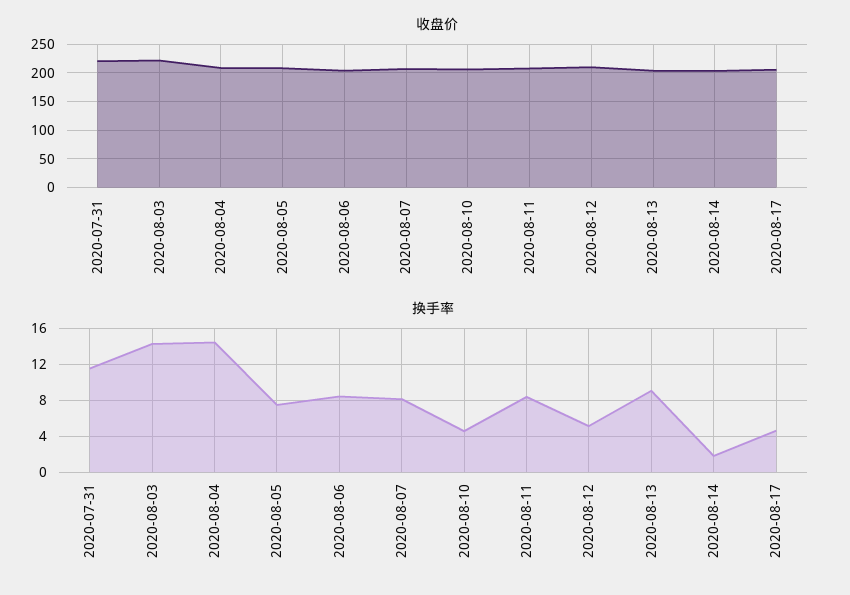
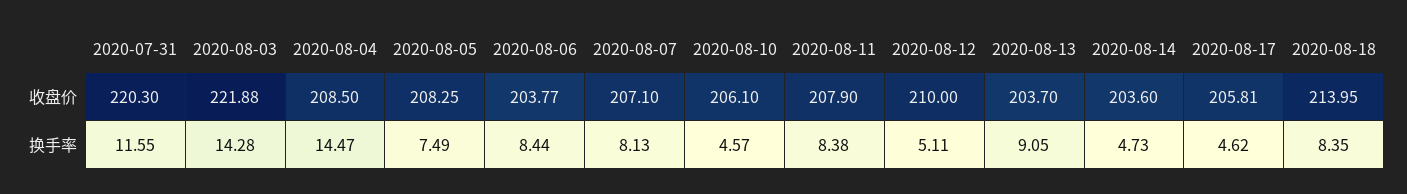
换手率, 2020-08-14: 2 -> 4.73
收盘价, 2020-08-18: none -> 213.95
换手率, 2020-08-18: none -> 8.35

